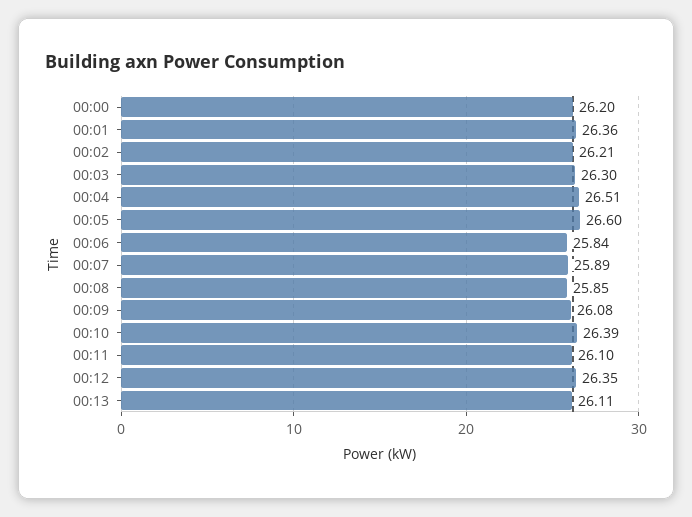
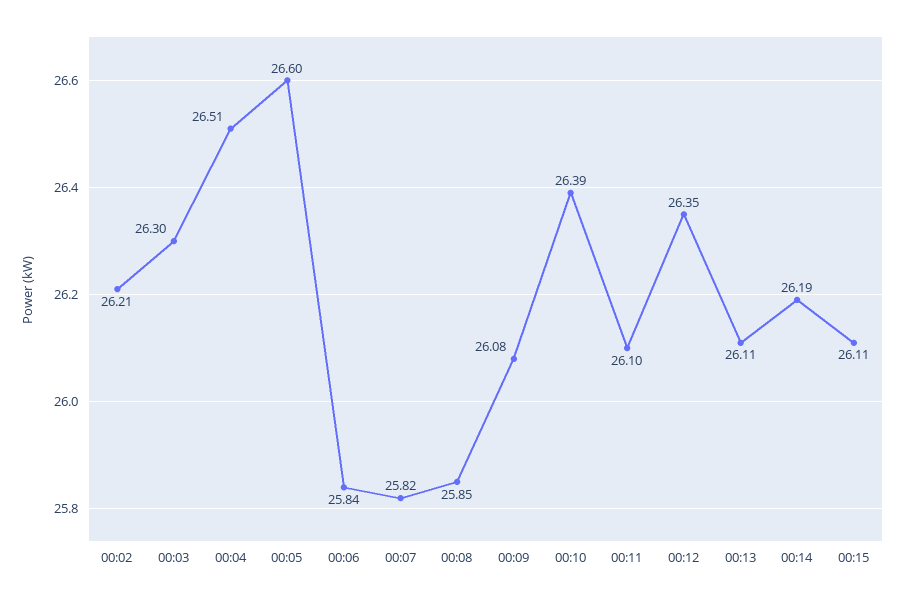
00:00: 26.2 -> none
00:01: 26.36 -> none
00:07: 25.89 -> 25.82
00:14: none -> 26.19
00:15: none -> 26.11

